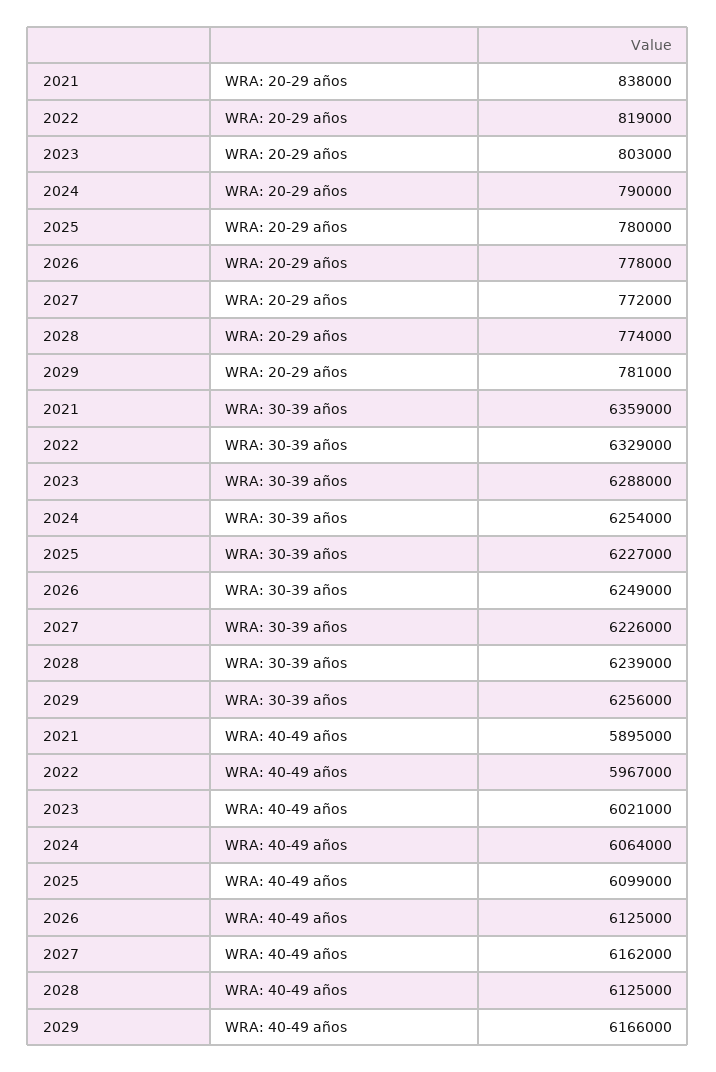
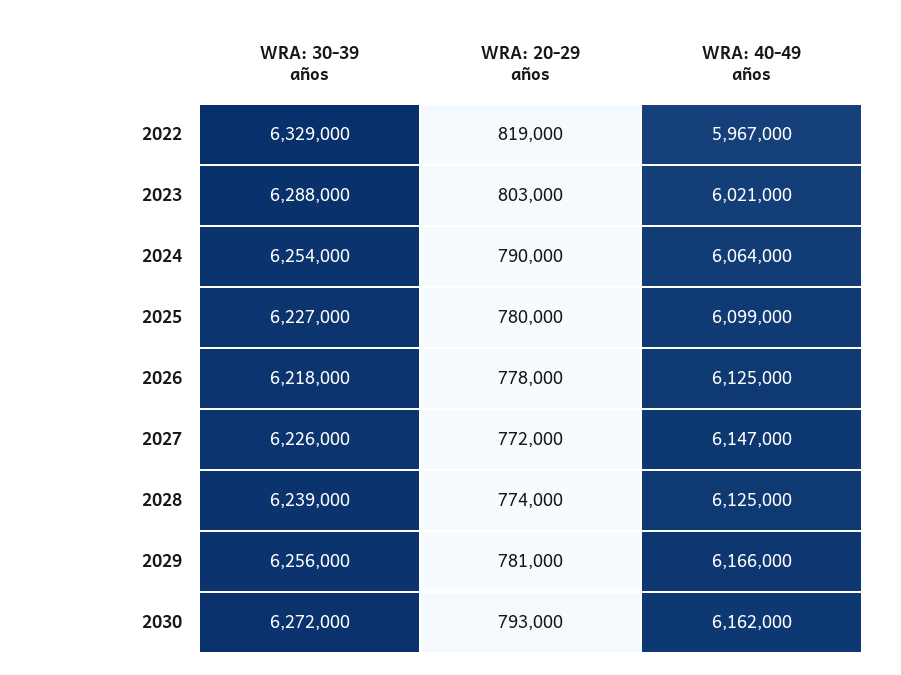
2021, WRA: 20-29 años: 838000 -> none
2021, WRA: 30-39 años: 6359000 -> none
2026, WRA: 30-39 años: 6249000 -> 6218000
2021, WRA: 40-49 años: 5895000 -> none
2027, WRA: 40-49 años: 6162000 -> 6147000
2030, WRA: 30-39 años: none -> 6272000
2030, WRA: 20-29 años: none -> 793000
2030, WRA: 40-49 años: none -> 6162000

